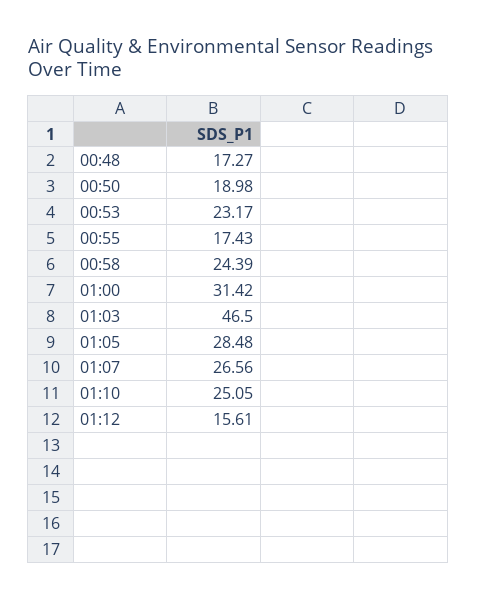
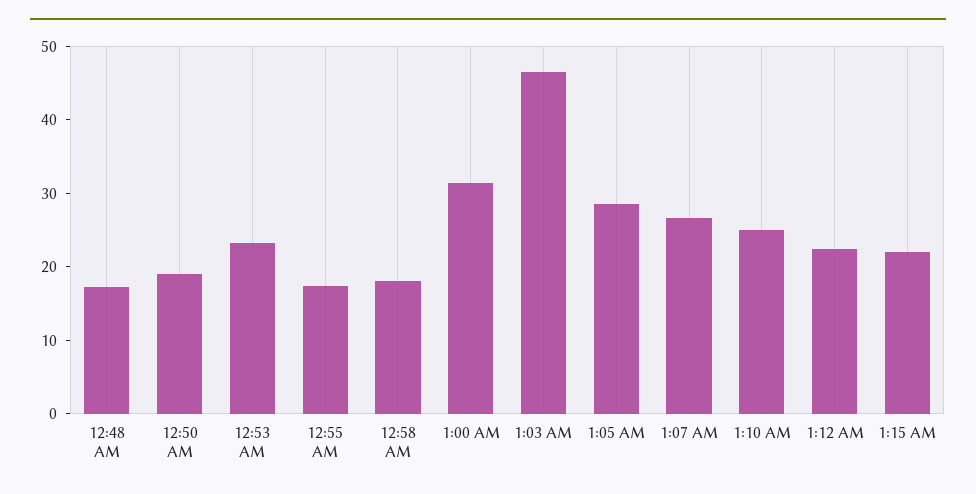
00:58: 24.39 -> 18
01:12: 15.61 -> 22
1:15 AM: none -> 22

